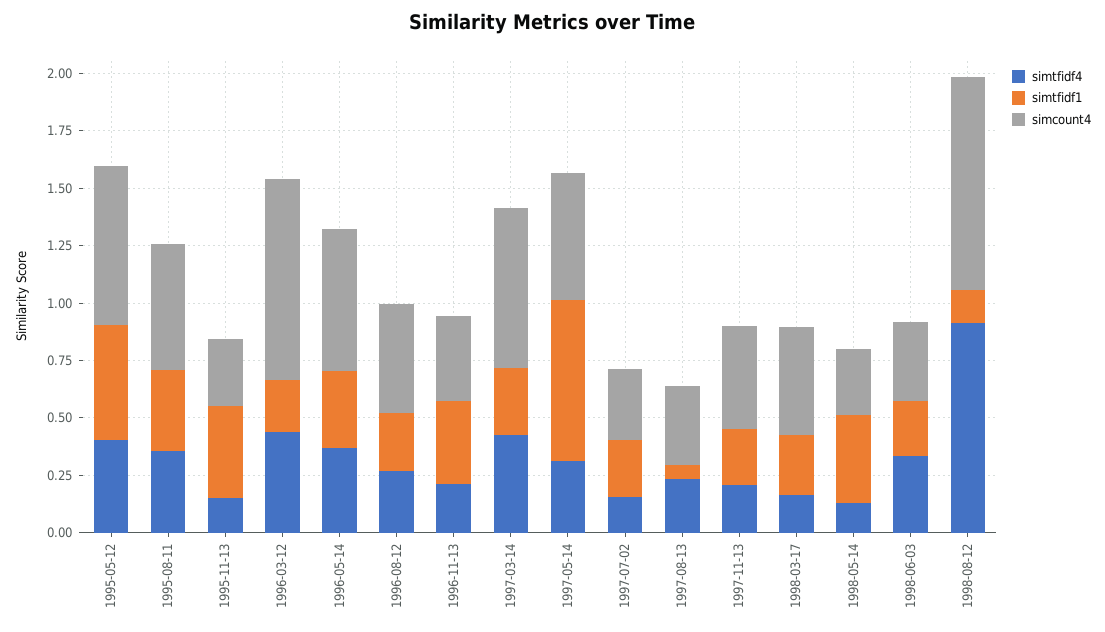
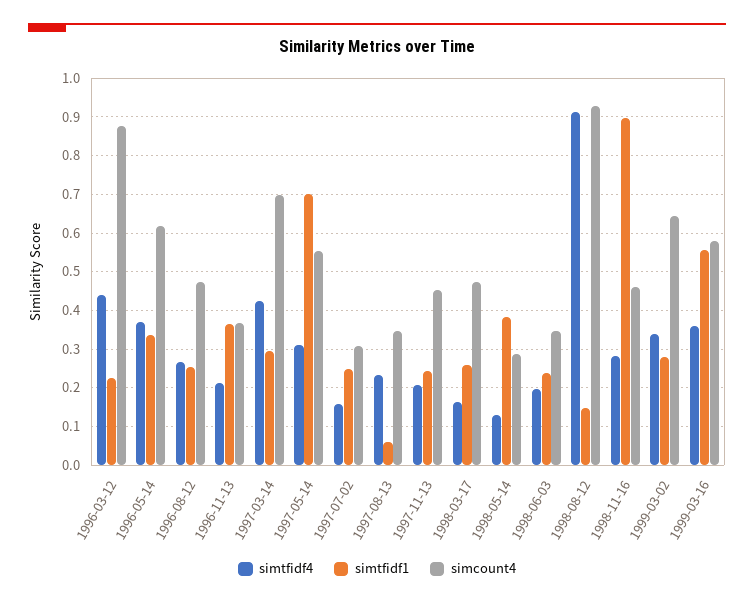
simtfidf4, 1995-05-12: 0.4 -> none
simtfidf1, 1995-05-12: 0.5 -> none
simcount4, 1995-05-12: 0.7 -> none
simtfidf4, 1995-08-11: 0.35 -> none
simtfidf1, 1995-08-11: 0.35 -> none
simcount4, 1995-08-11: 0.55 -> none
simtfidf4, 1995-11-13: 0.15 -> none
simtfidf1, 1995-11-13: 0.4 -> none
simcount4, 1995-11-13: 0.3 -> none
simtfidf4, 1998-06-03: 0.35 -> 0.2
simtfidf4, 1998-11-16: none -> 0.28
simtfidf1, 1998-11-16: none -> 0.9
simcount4, 1998-11-16: none -> 0.46
simtfidf4, 1999-03-02: none -> 0.34
simtfidf1, 1999-03-02: none -> 0.28
simcount4, 1999-03-02: none -> 0.64
simtfidf4, 1999-03-16: none -> 0.36
simtfidf1, 1999-03-16: none -> 0.56
simcount4, 1999-03-16: none -> 0.58

